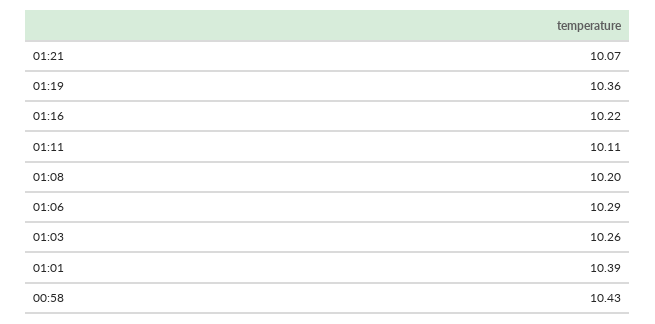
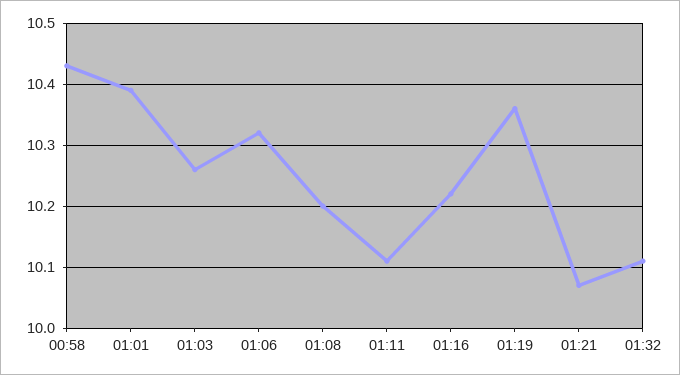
01:06: 10.29 -> 10.32
01:32: none -> 10.11

